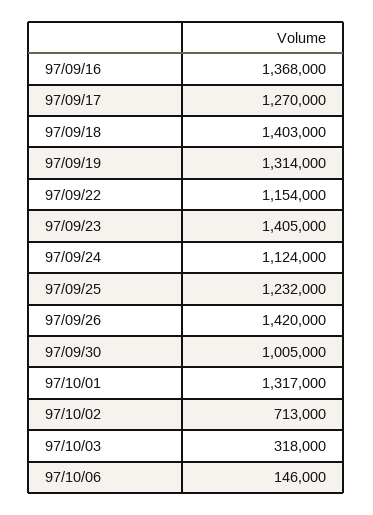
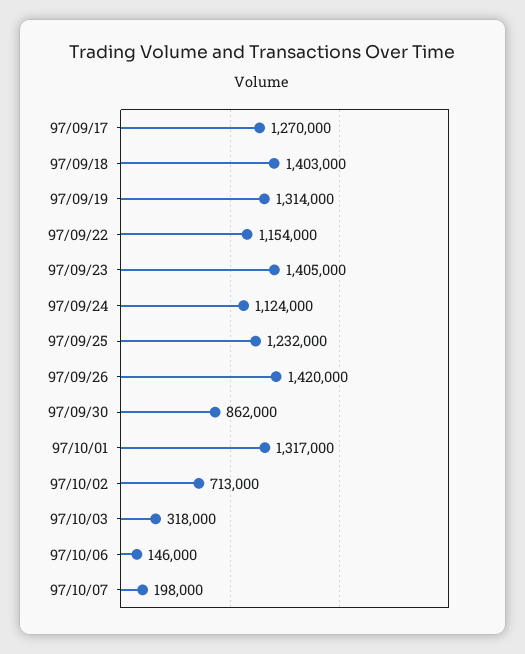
97/09/16: 1368000 -> none
97/09/30: 1005000 -> 862000
97/10/07: none -> 198000

